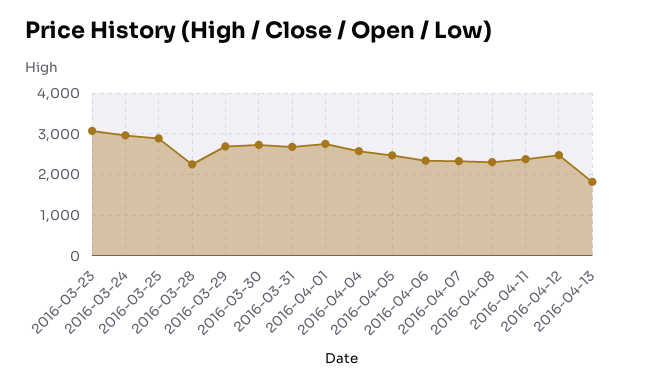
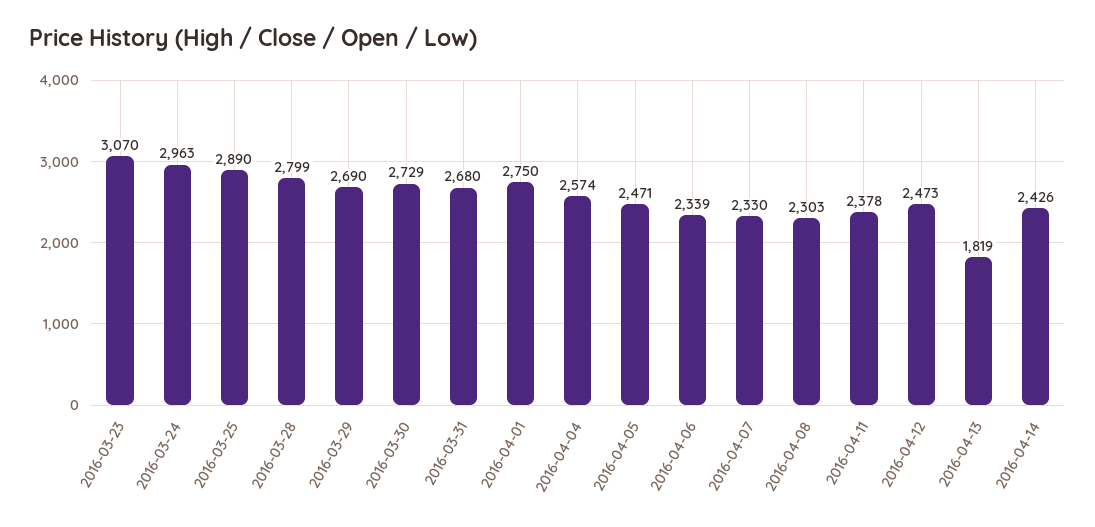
2016-03-28: 2200 -> 2799
2016-04-14: none -> 2426

